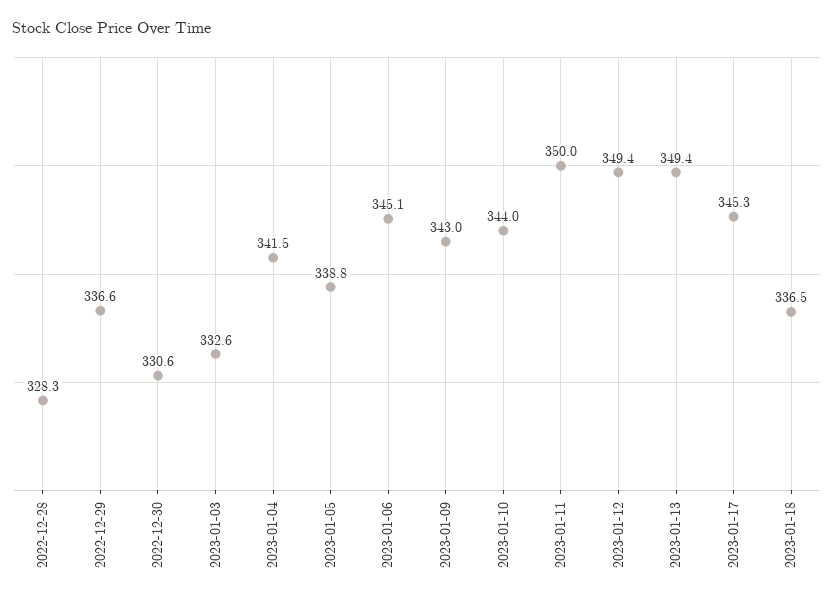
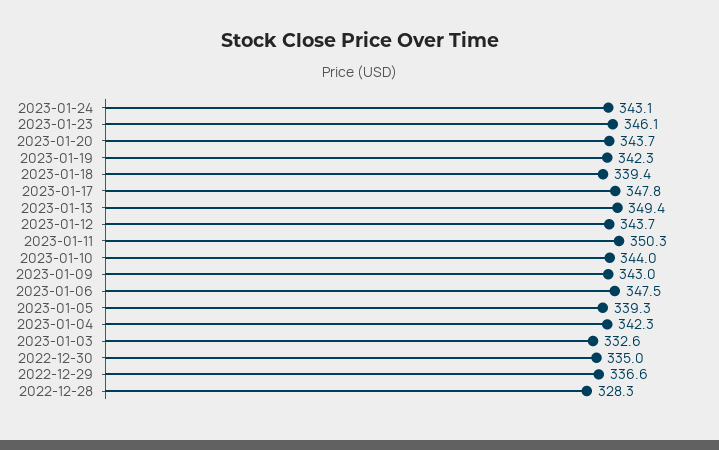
2022-12-30: 330.6 -> 335
2023-01-04: 341.5 -> 342.3
2023-01-05: 338.8 -> 339.3
2023-01-06: 345.1 -> 347.5
2023-01-11: 350 -> 350.3
2023-01-12: 349.4 -> 343.7
2023-01-17: 345.3 -> 347.8
2023-01-18: 336.5 -> 339.4
2023-01-24: none -> 343.1
2023-01-23: none -> 346.1
2023-01-20: none -> 343.7
2023-01-19: none -> 342.3

